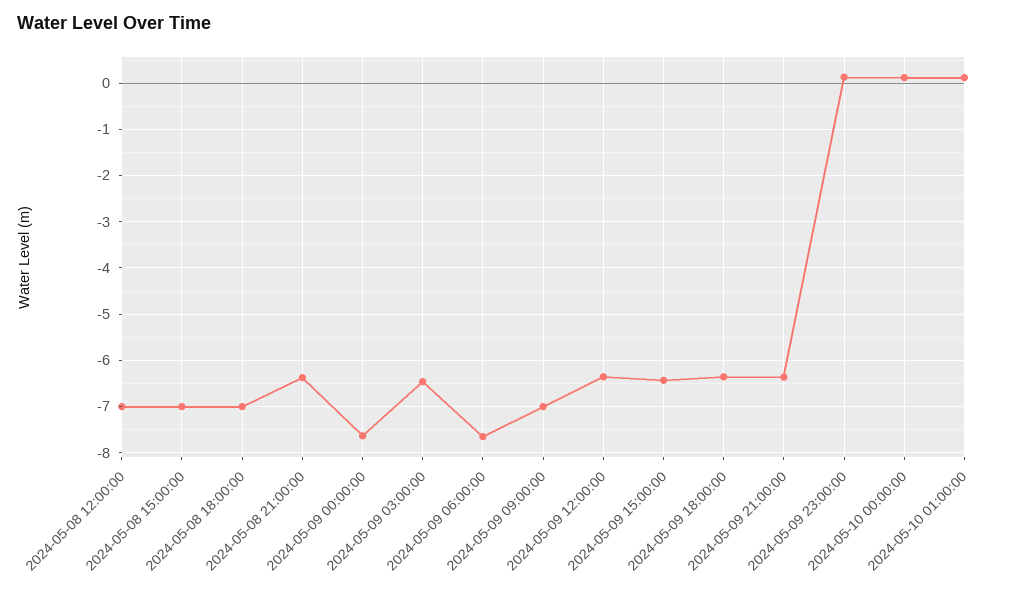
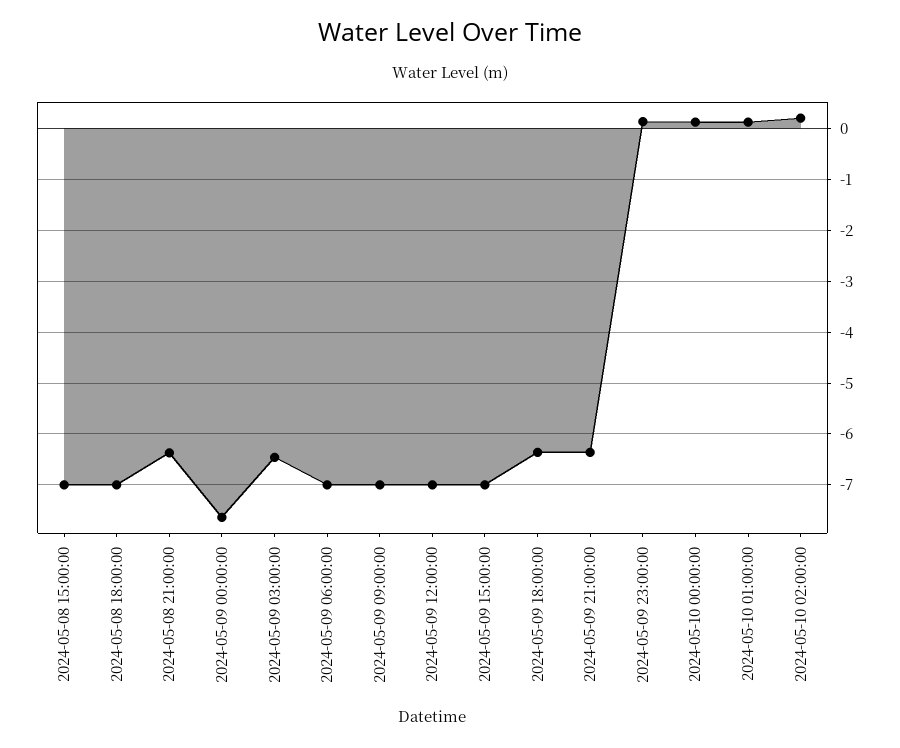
2024-05-08 12:00:00: -7 -> none
2024-05-09 06:00:00: -7.6 -> -7
2024-05-09 12:00:00: -6.4 -> -7
2024-05-09 15:00:00: -6.4 -> -7
2024-05-10 02:00:00: none -> 0.2

